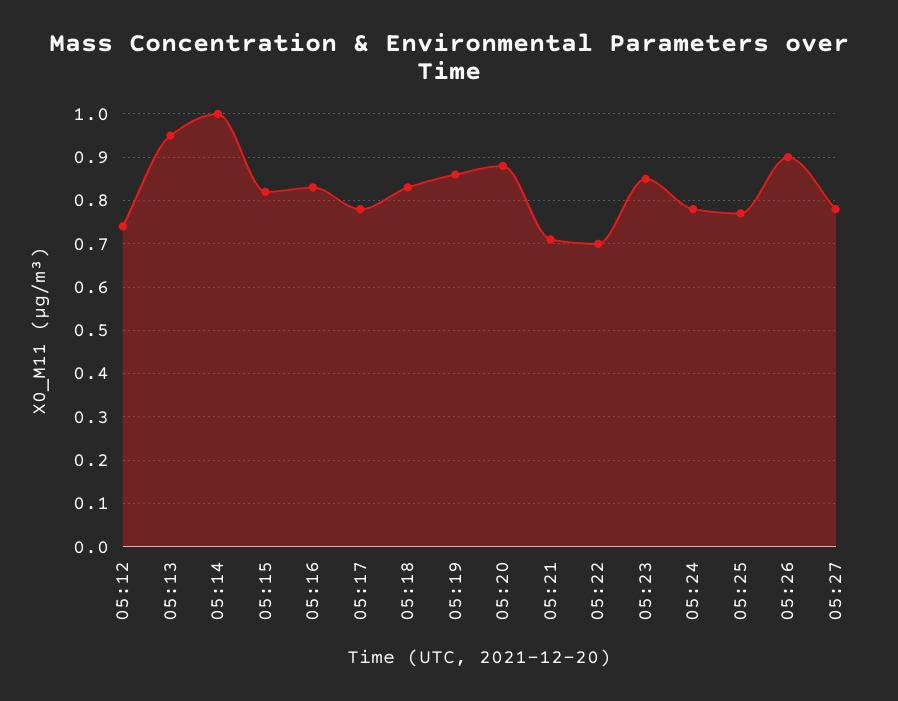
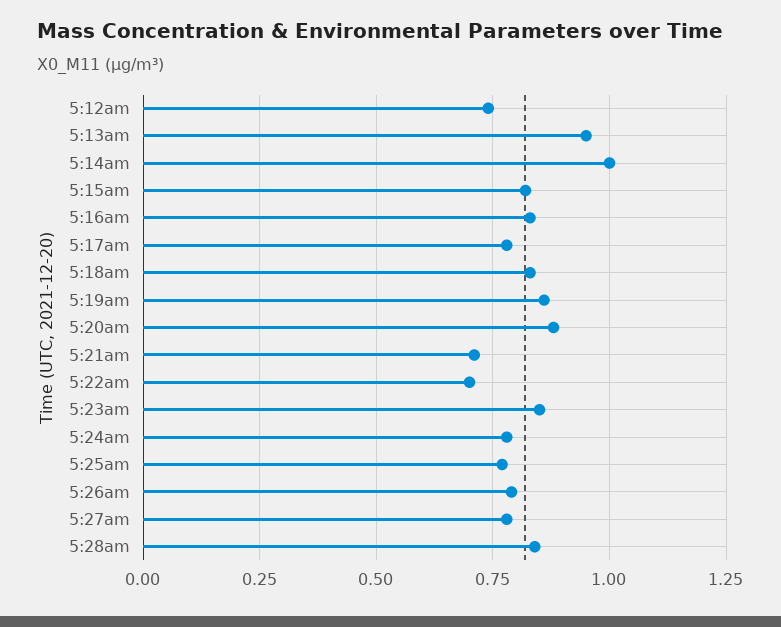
05:26: 0.9 -> 0.8
5:28am: none -> 0.85

